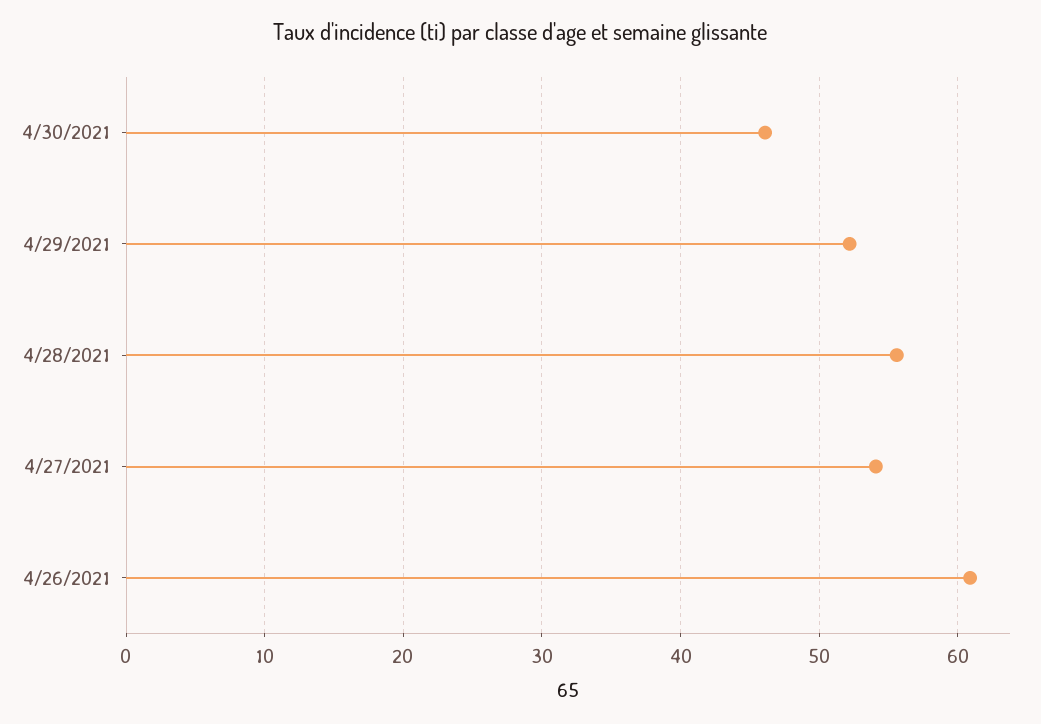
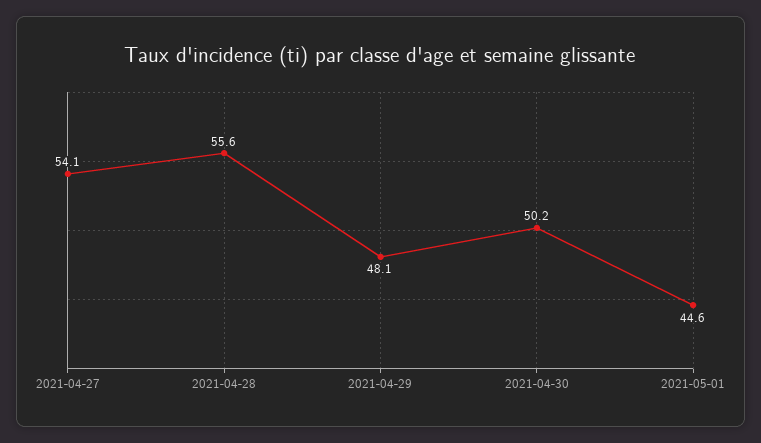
4/30/2021: 46 -> 50.2
4/29/2021: 52 -> 48.1
4/26/2021: 61 -> none
2021-05-01: none -> 44.6

